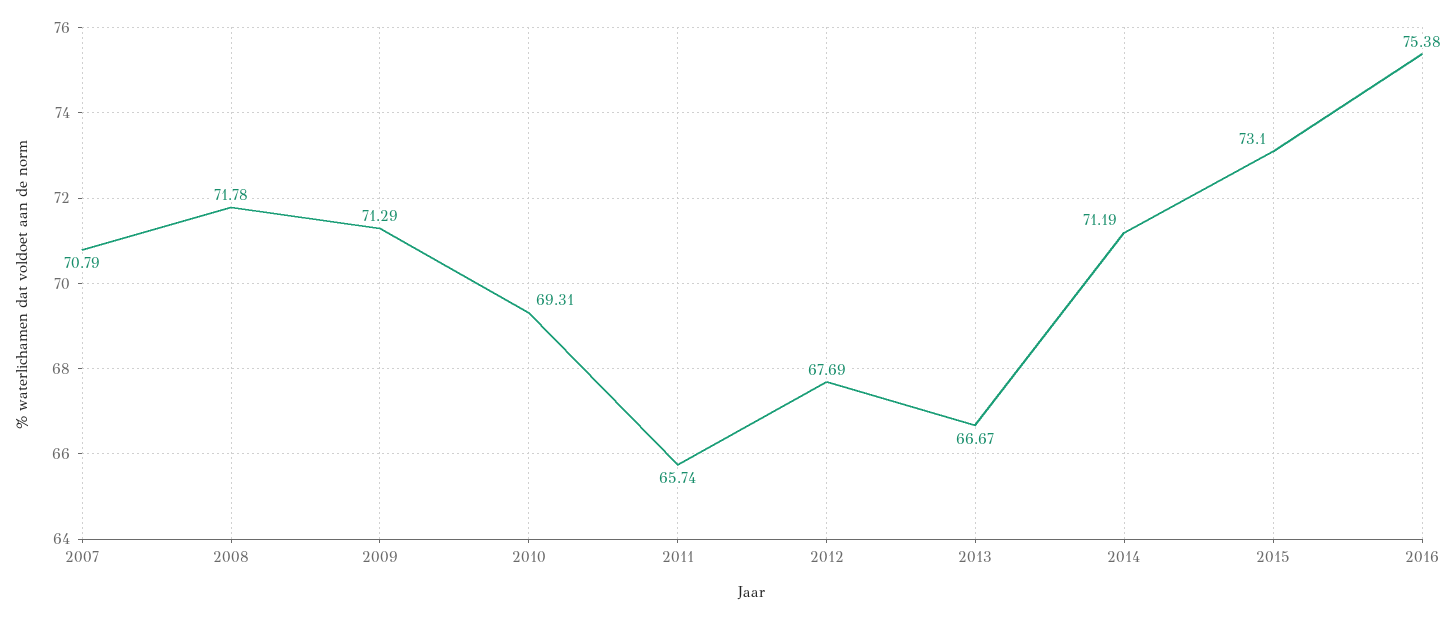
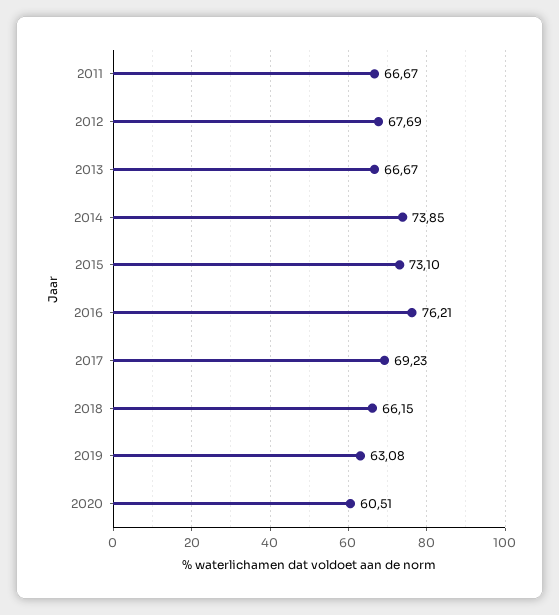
2007: 70.79 -> none
2008: 71.78 -> none
2009: 71.29 -> none
2010: 69.31 -> none
2011: 65.74 -> 66.67
2014: 71.19 -> 73.85
2016: 75.38 -> 76.21
2017: none -> 69.23
2018: none -> 66.15
2019: none -> 63.08
2020: none -> 60.51

